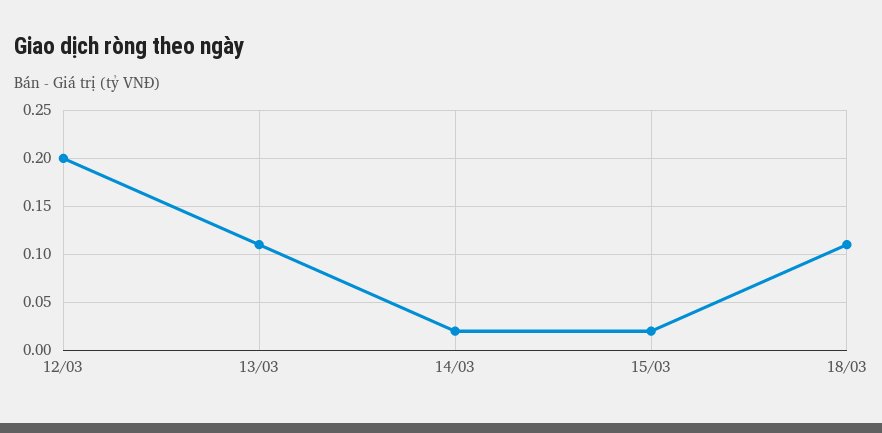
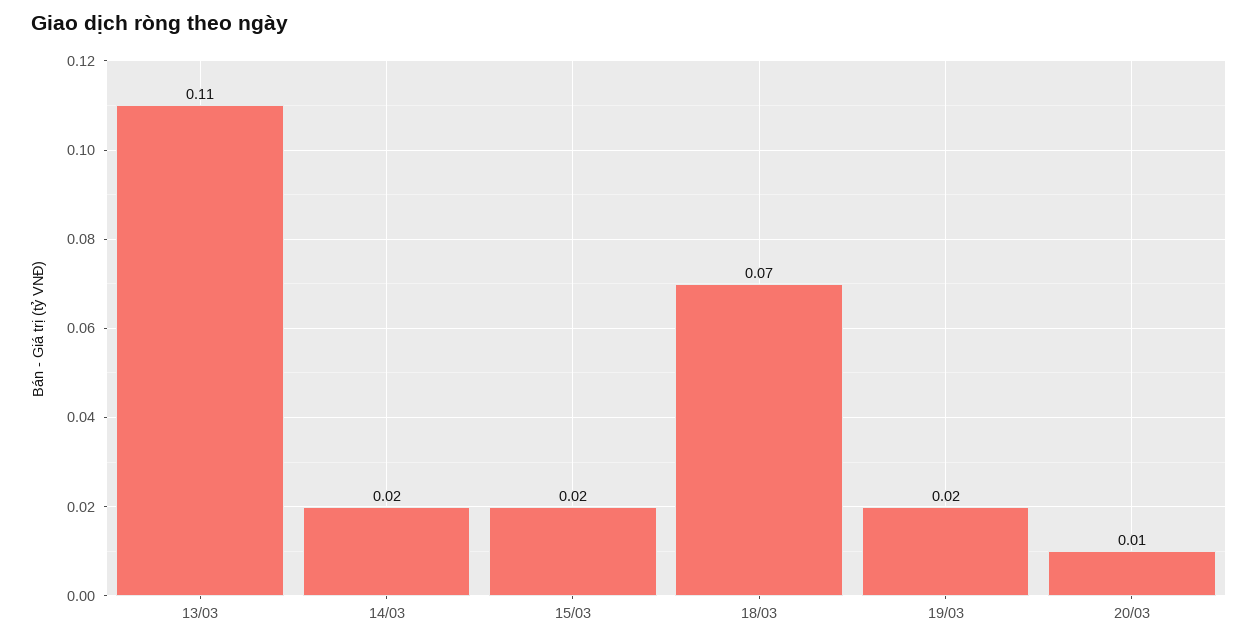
12/03: 0.2 -> none
18/03: 0.11 -> 0.07
19/03: none -> 0.02
20/03: none -> 0.01

